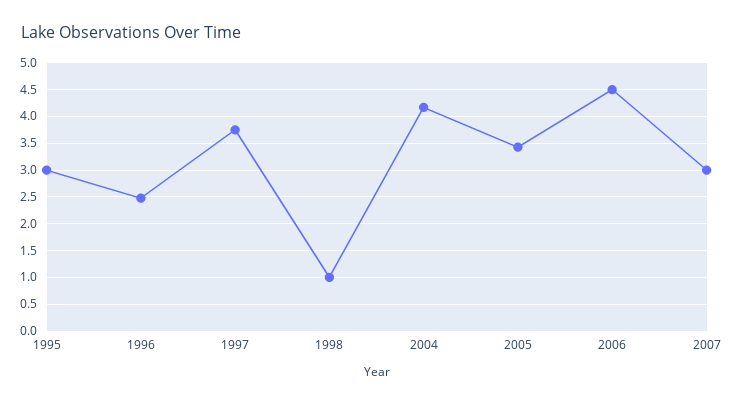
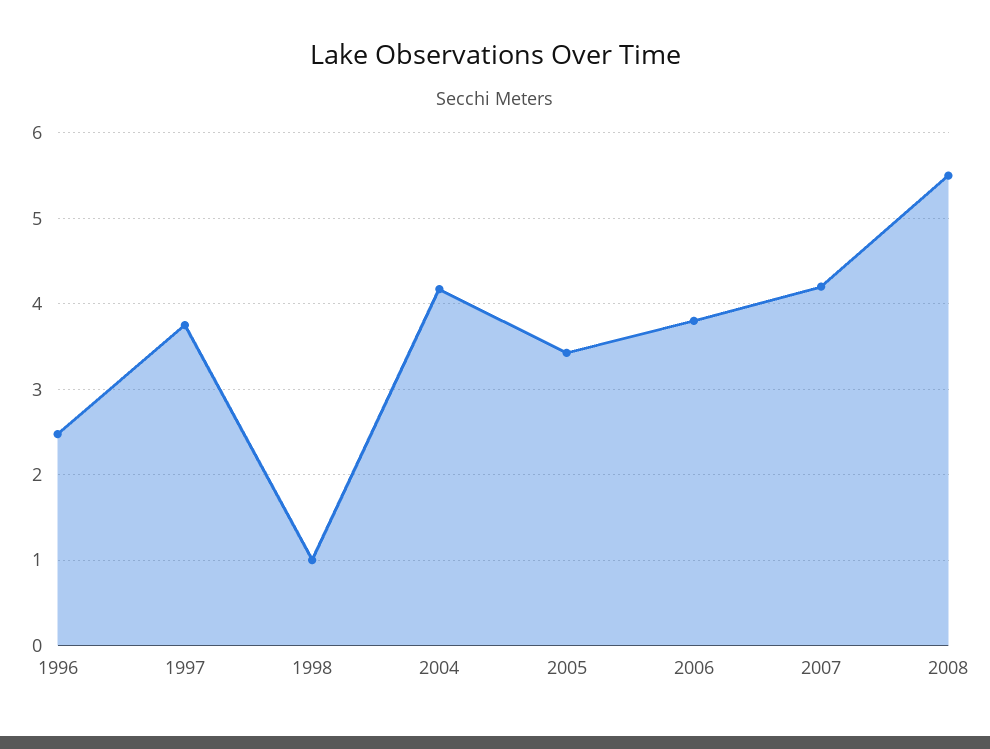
1995: 3 -> none
2006: 4.5 -> 3.8
2007: 3 -> 4.2
2008: none -> 5.5

